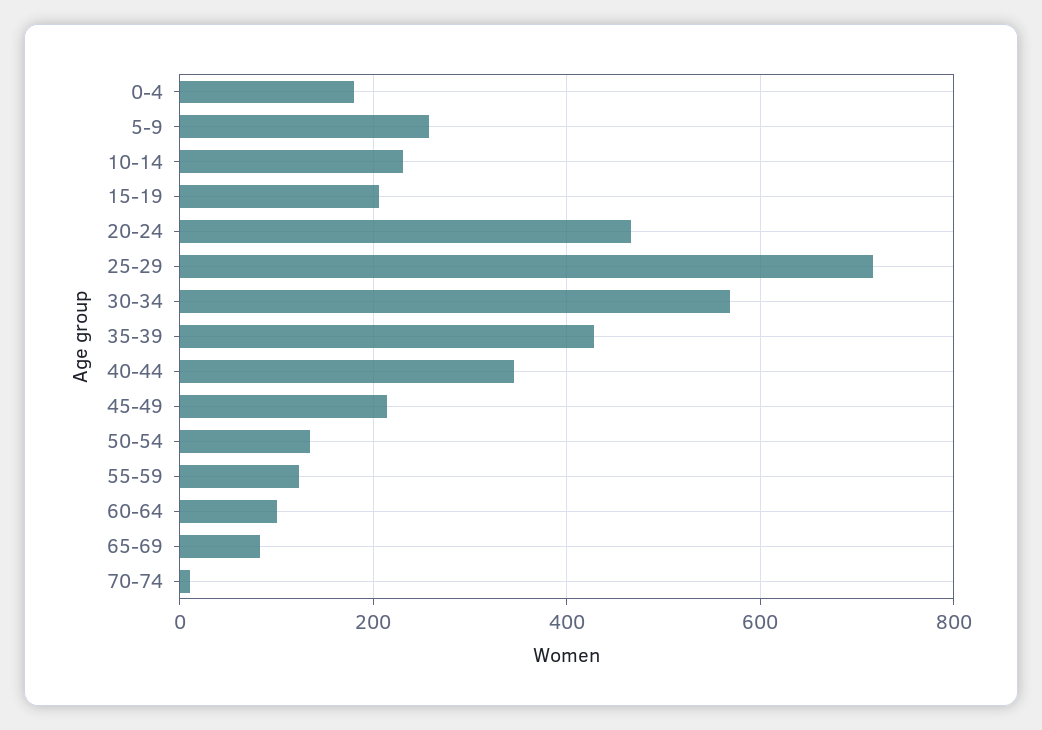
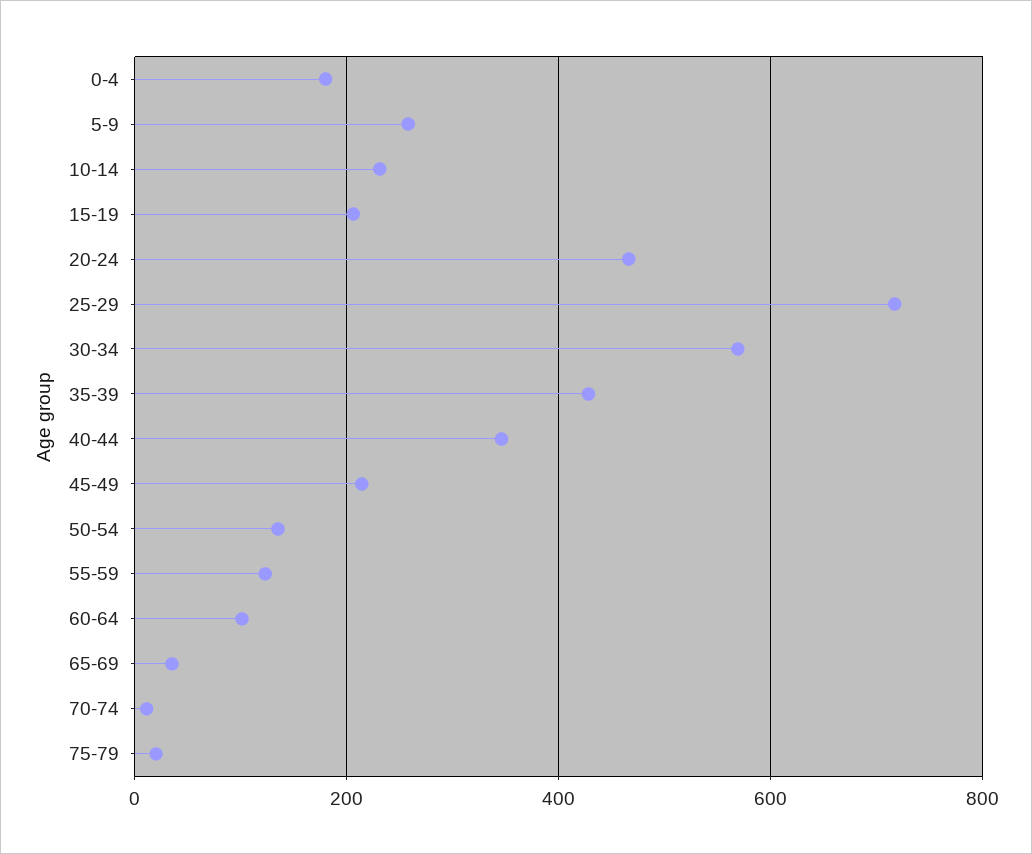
65-69: 80 -> 40
75-79: none -> 20

